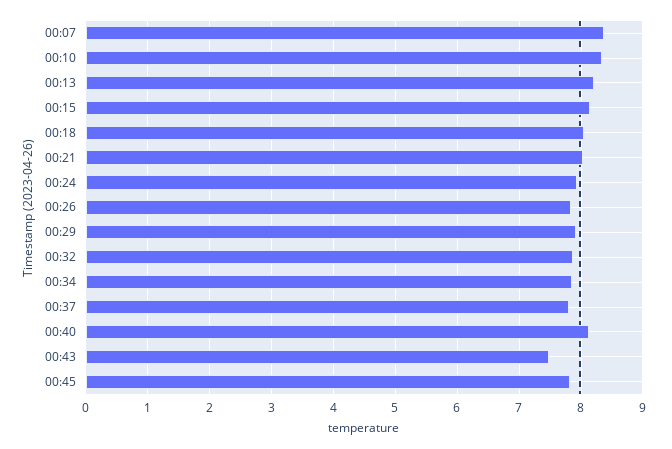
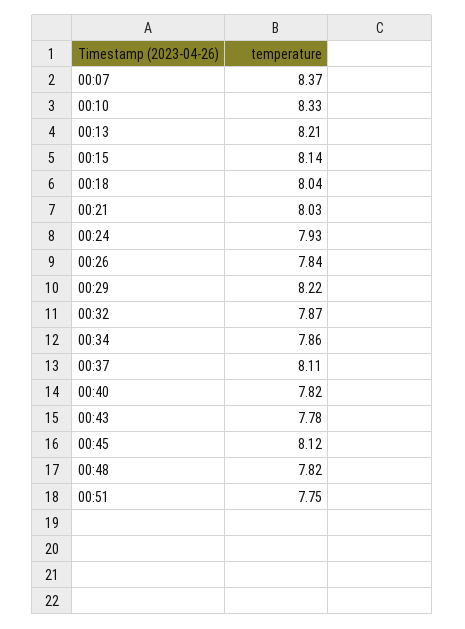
00:29: 7.9 -> 8.22
00:37: 7.8 -> 8.11
00:40: 8.1 -> 7.82
00:43: 7.5 -> 7.78
00:45: 7.8 -> 8.12
00:48: none -> 7.82
00:51: none -> 7.75

